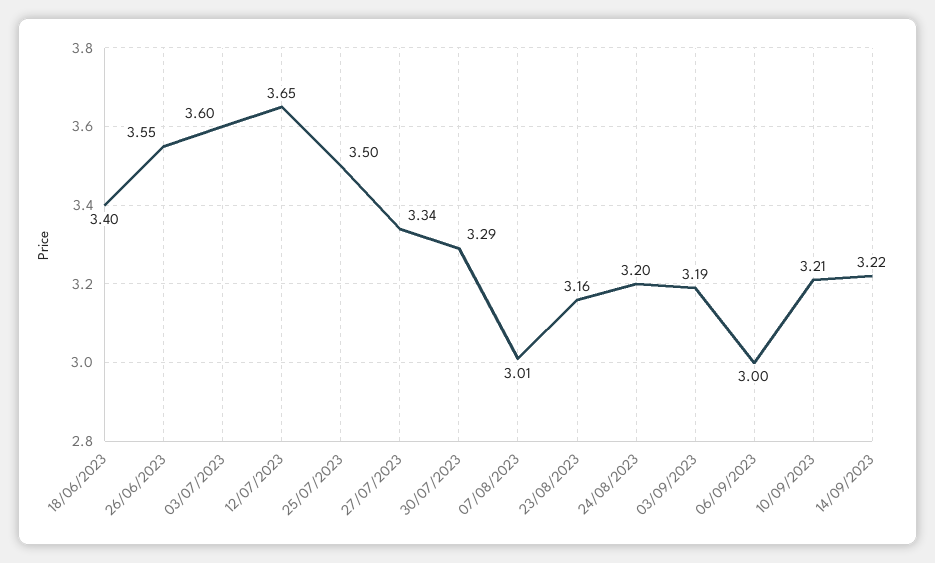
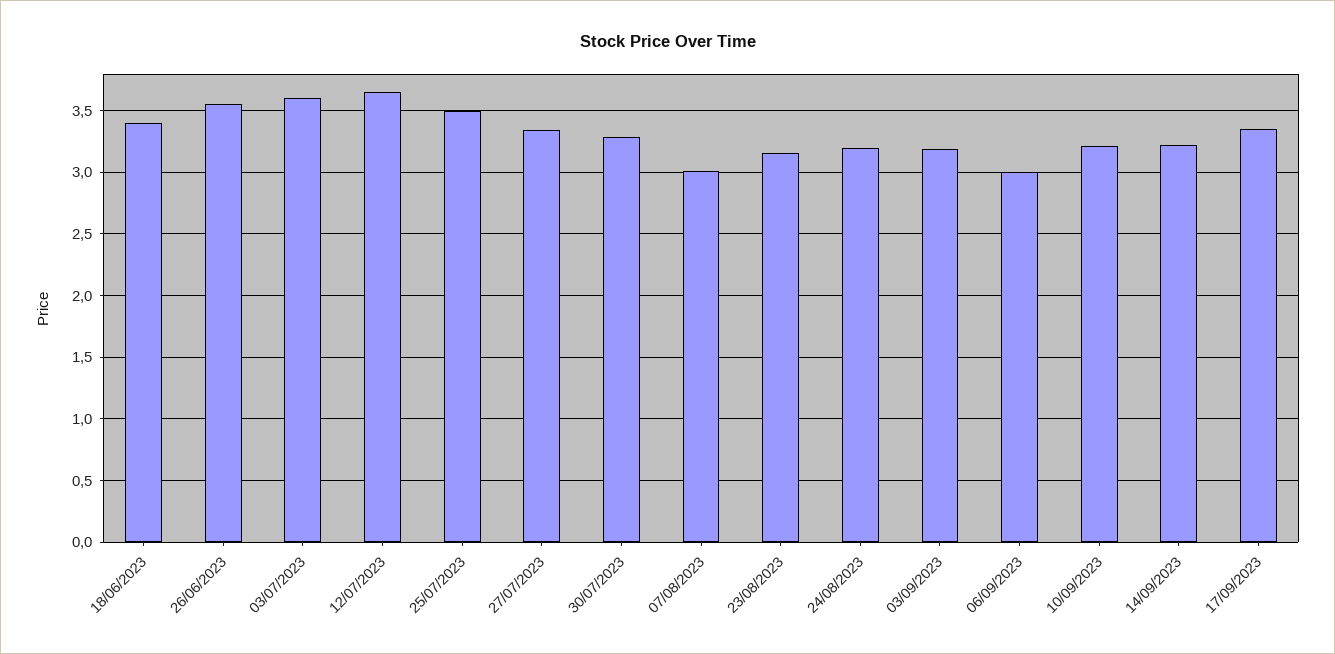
17/09/2023: none -> 3.35

